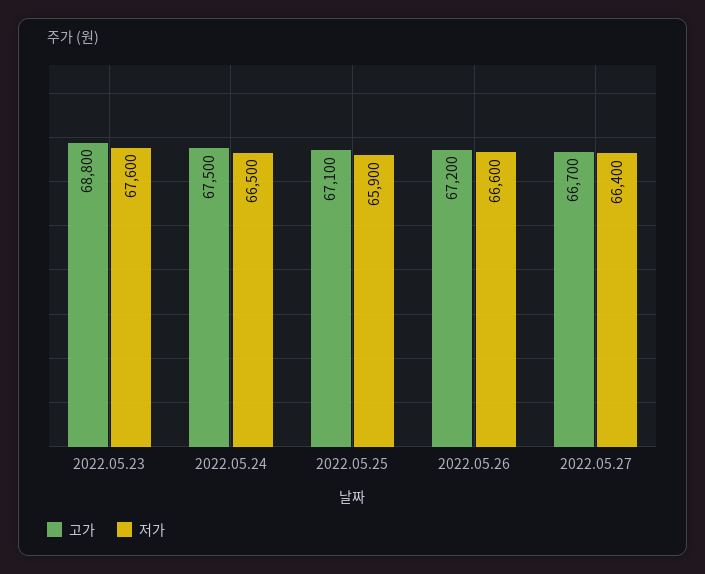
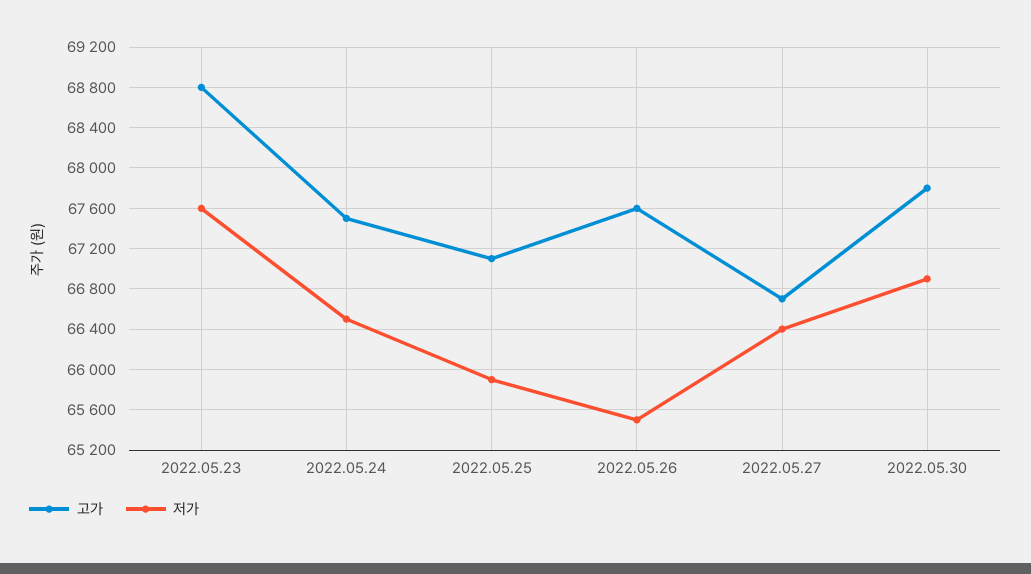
고가, 2022.05.26: 67200 -> 67600
저가, 2022.05.26: 66600 -> 65500
고가, 2022.05.30: none -> 67800
저가, 2022.05.30: none -> 66900

